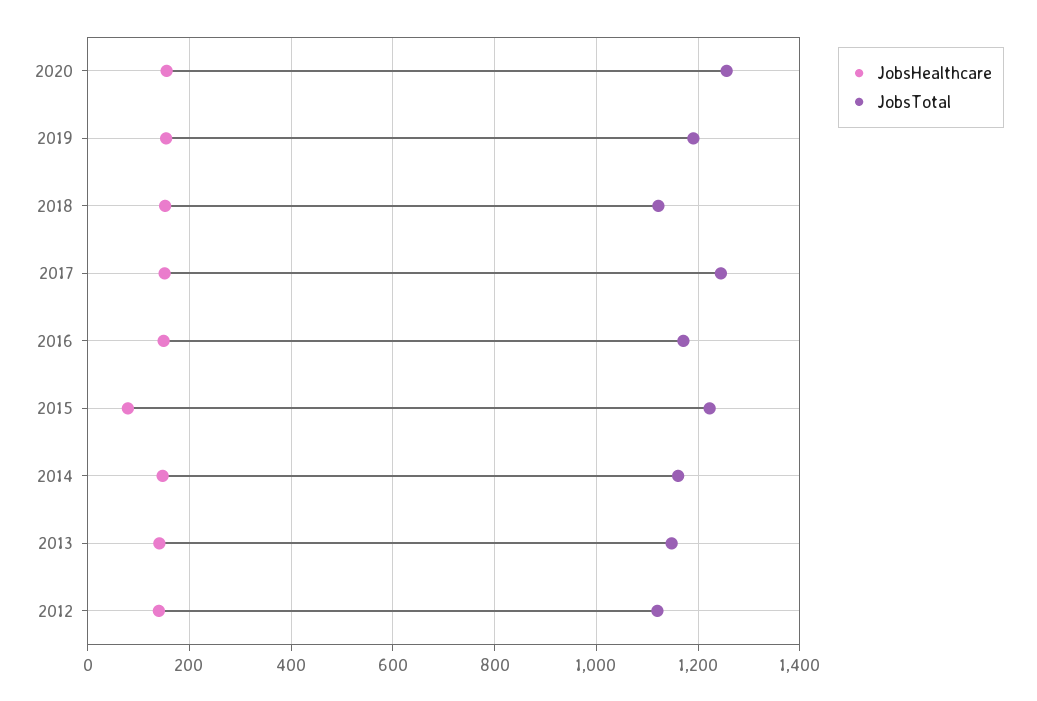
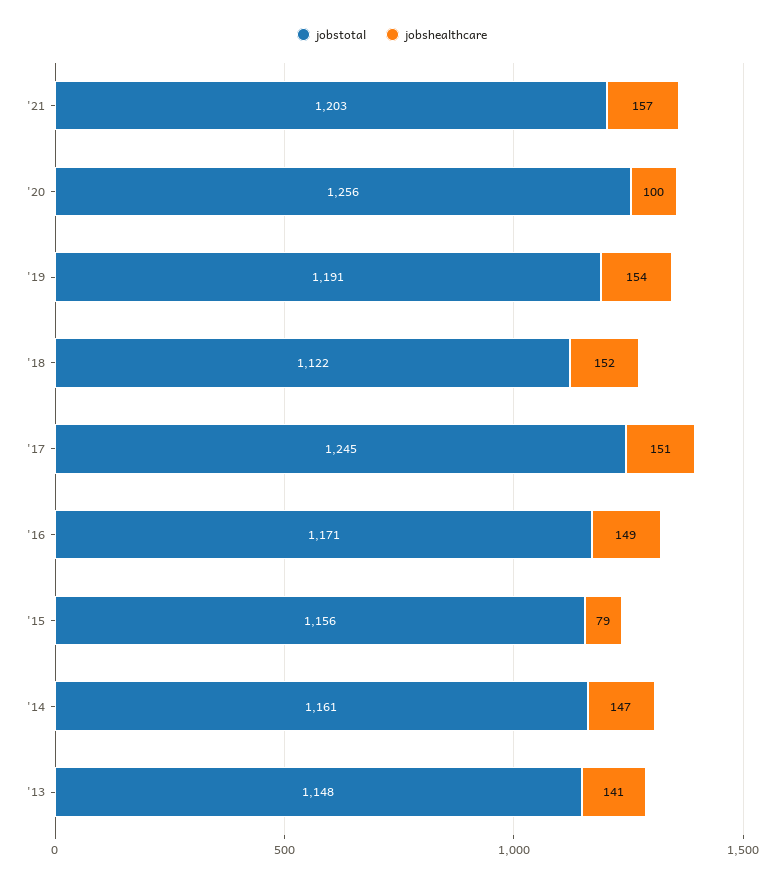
JobsHealthcare, 2020: 160 -> 100
JobsTotal, 2015: 1220 -> 1156
JobsHealthcare, 2012: 140 -> none
JobsTotal, 2012: 1120 -> none
JobsTotal, '21: none -> 1203
JobsHealthcare, '21: none -> 157

